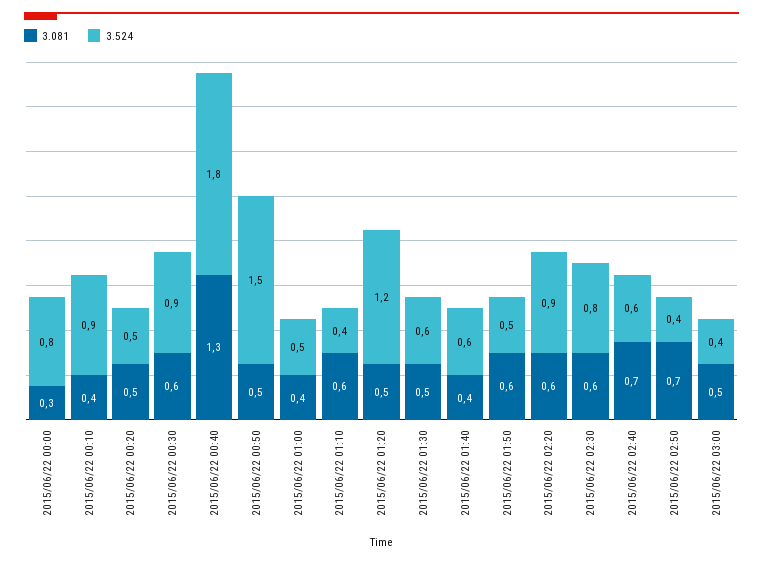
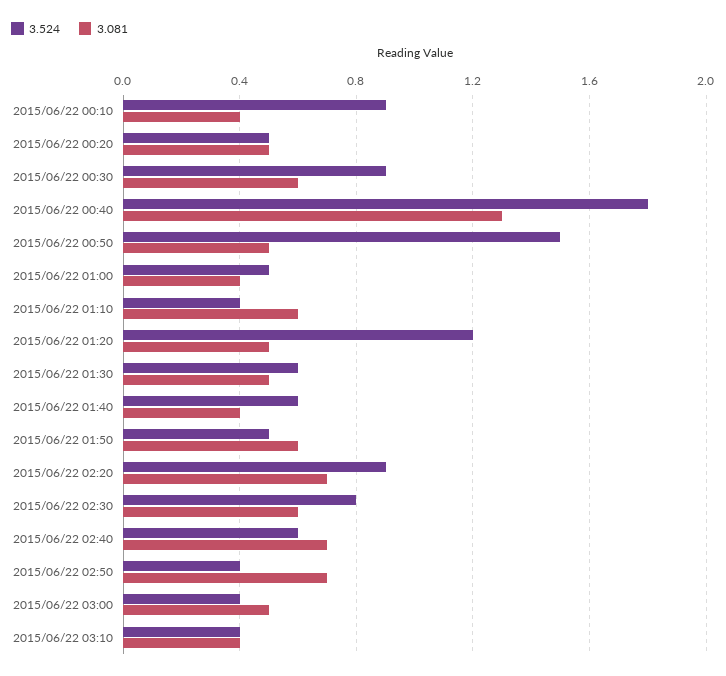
3.081, 2015/06/22 00:00: 0.3 -> none
3.524, 2015/06/22 00:00: 0.8 -> none
3.081, 2015/06/22 02:20: 0.6 -> 0.7
3.524, 2015/06/22 03:10: none -> 0.4
3.081, 2015/06/22 03:10: none -> 0.4

